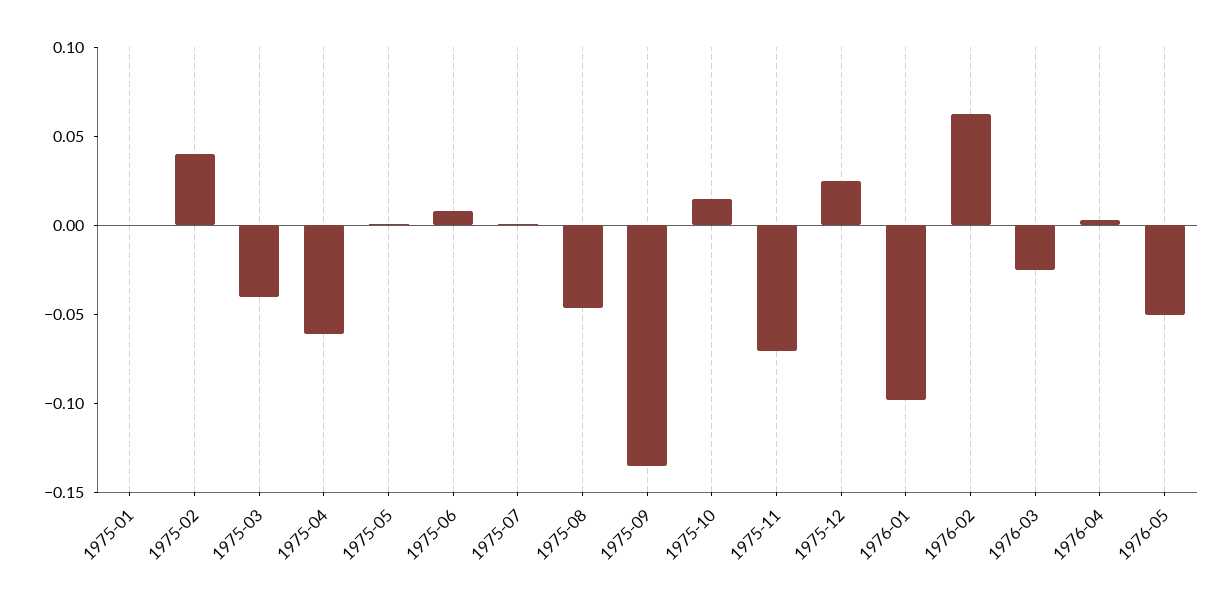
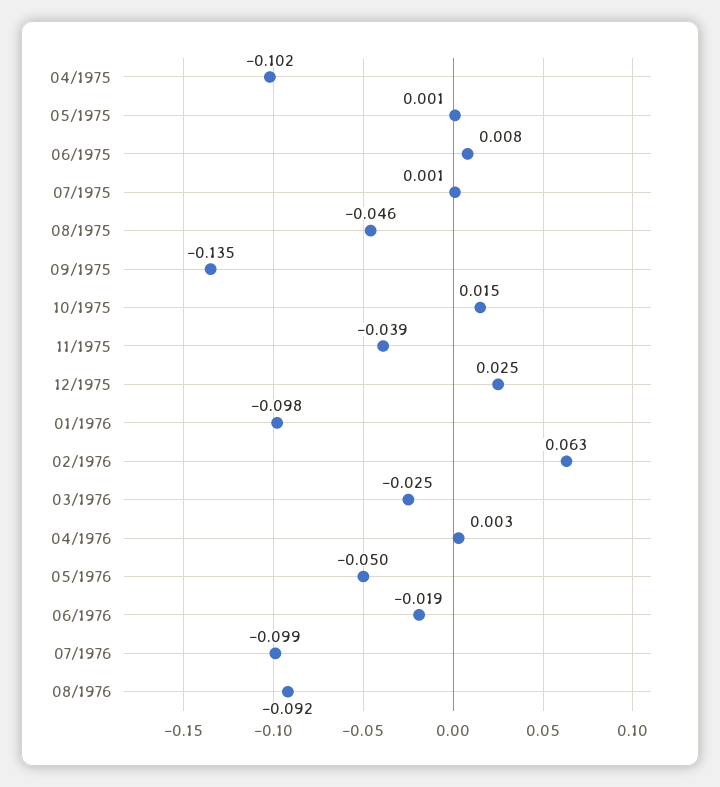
1975-01: 0 -> none
1975-02: 0.04 -> none
1975-03: -0.04 -> none
1975-04: -0.06 -> -0.102
1975-11: -0.07 -> -0.039
06/1976: none -> -0.019
07/1976: none -> -0.099
08/1976: none -> -0.092

